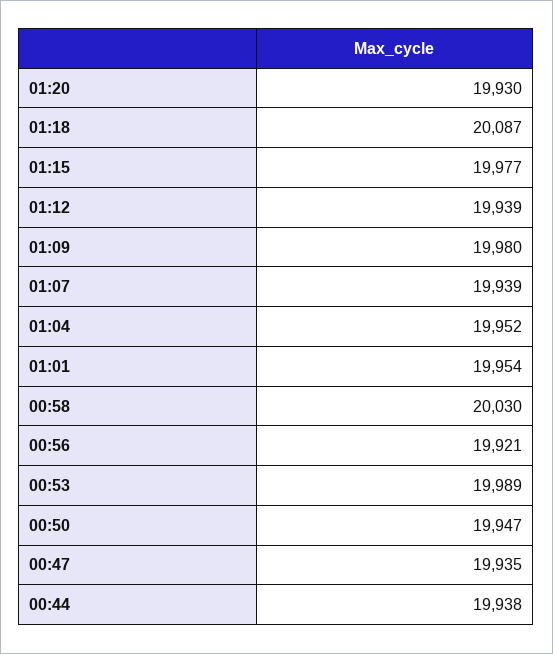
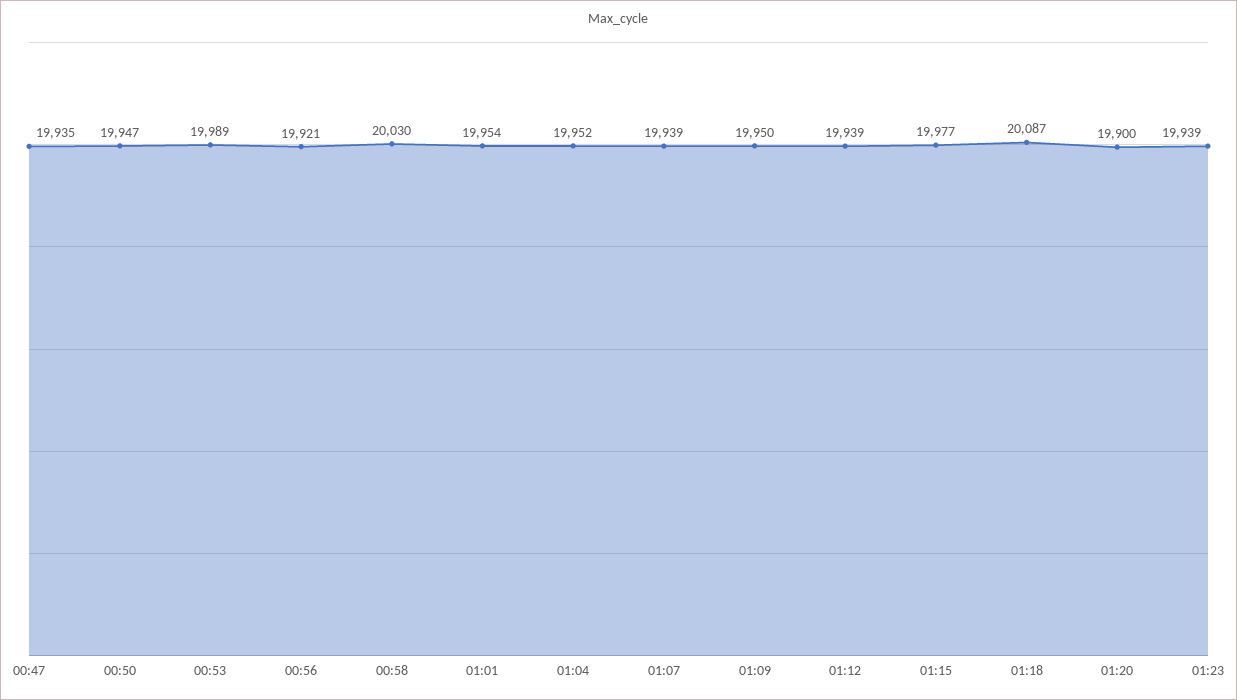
01:20: 19930 -> 19900
01:09: 19980 -> 19950
00:44: 19938 -> none
01:23: none -> 19939

